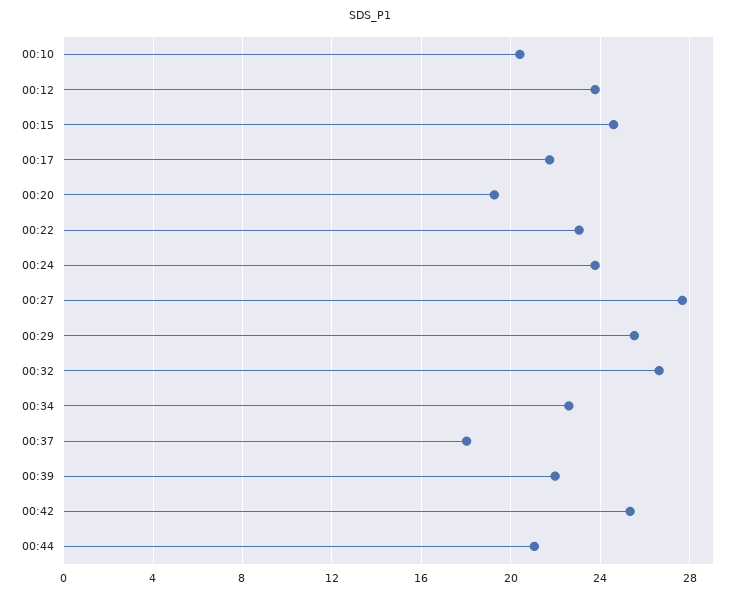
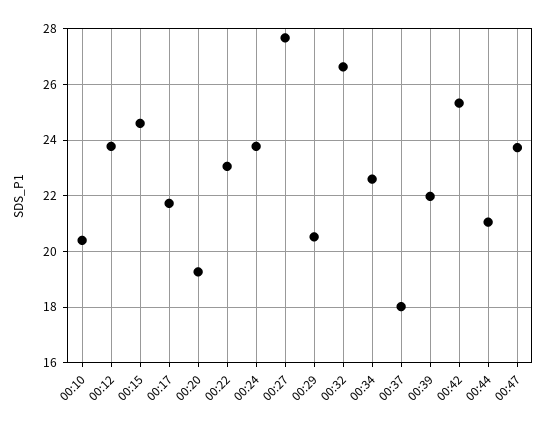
00:29: 25.5 -> 20.5
00:47: none -> 23.75

